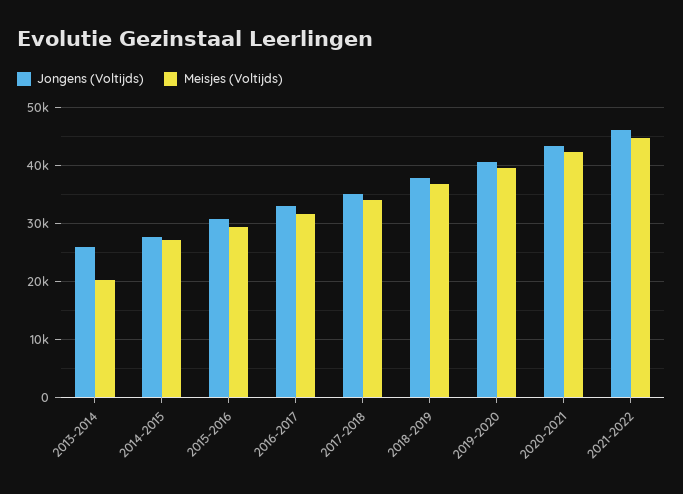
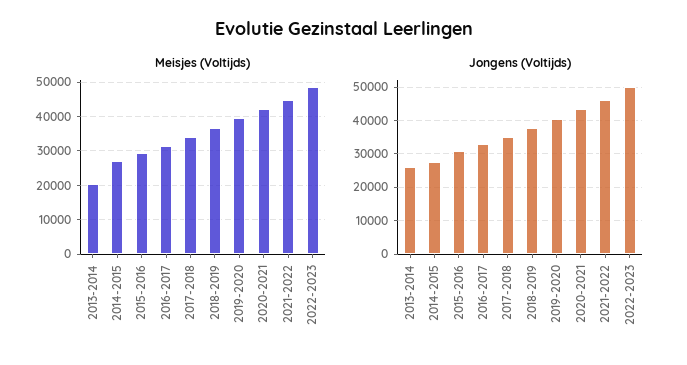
Meisjes (Voltijds), 2022-2023: none -> 48000
Jongens (Voltijds), 2022-2023: none -> 50000

